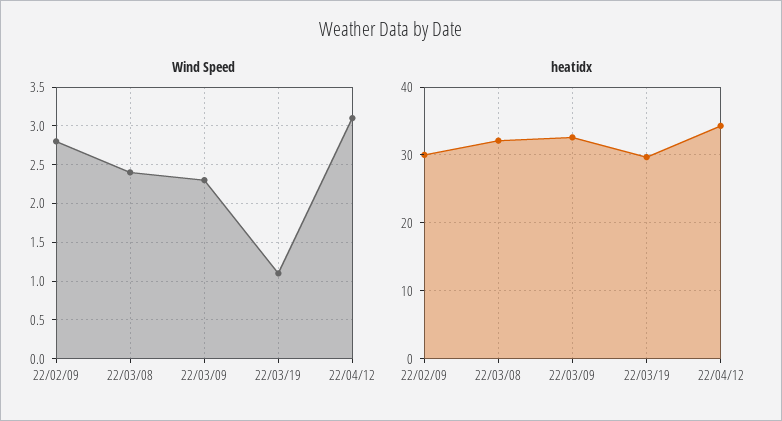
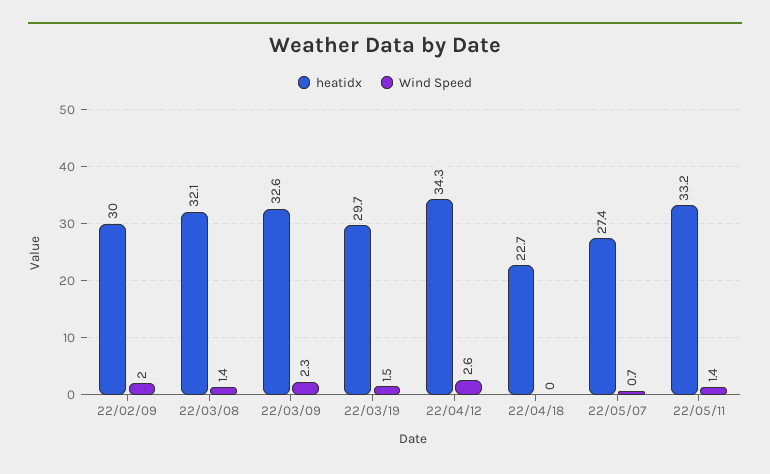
Wind Speed, 22/02/09: 2.8 -> 2
Wind Speed, 22/03/08: 2.4 -> 1.4
Wind Speed, 22/03/19: 1.1 -> 1.5
Wind Speed, 22/04/12: 3.1 -> 2.6
heatidx, 22/04/18: none -> 22.7
Wind Speed, 22/04/18: none -> 0
heatidx, 22/05/07: none -> 27.4
Wind Speed, 22/05/07: none -> 0.7
heatidx, 22/05/11: none -> 33.2
Wind Speed, 22/05/11: none -> 1.4

